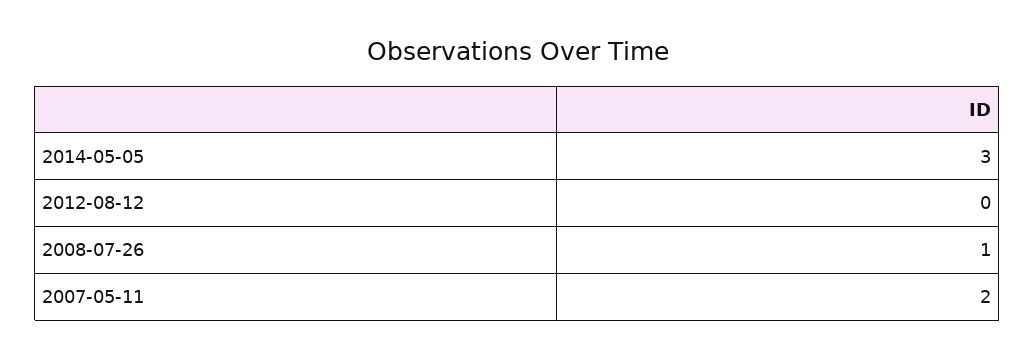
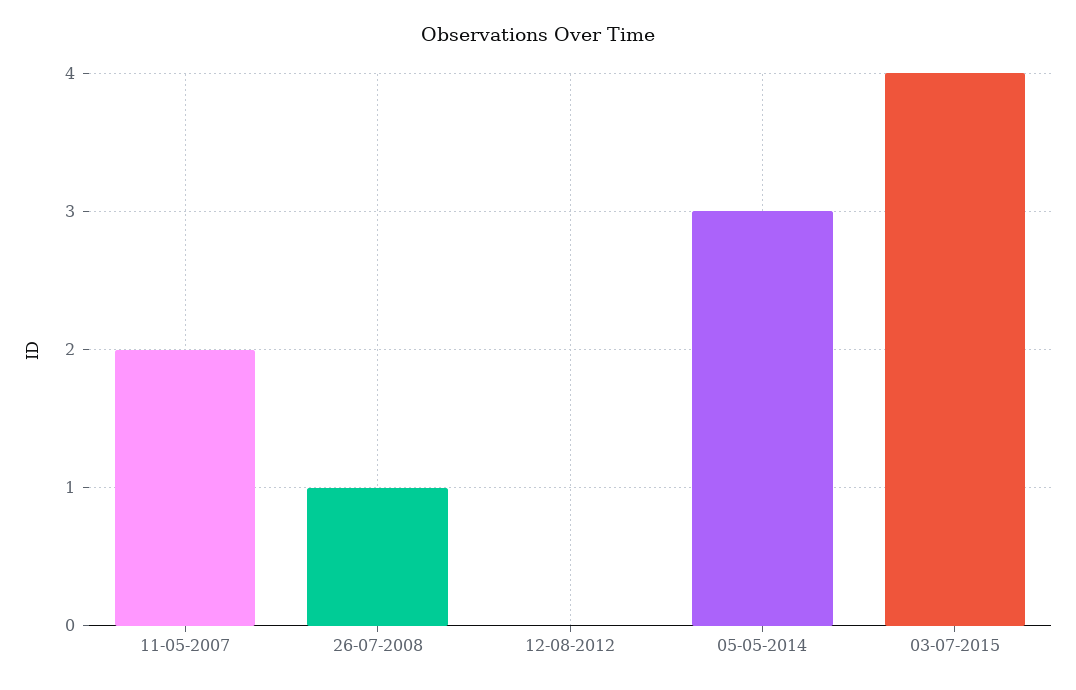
03-07-2015: none -> 4

